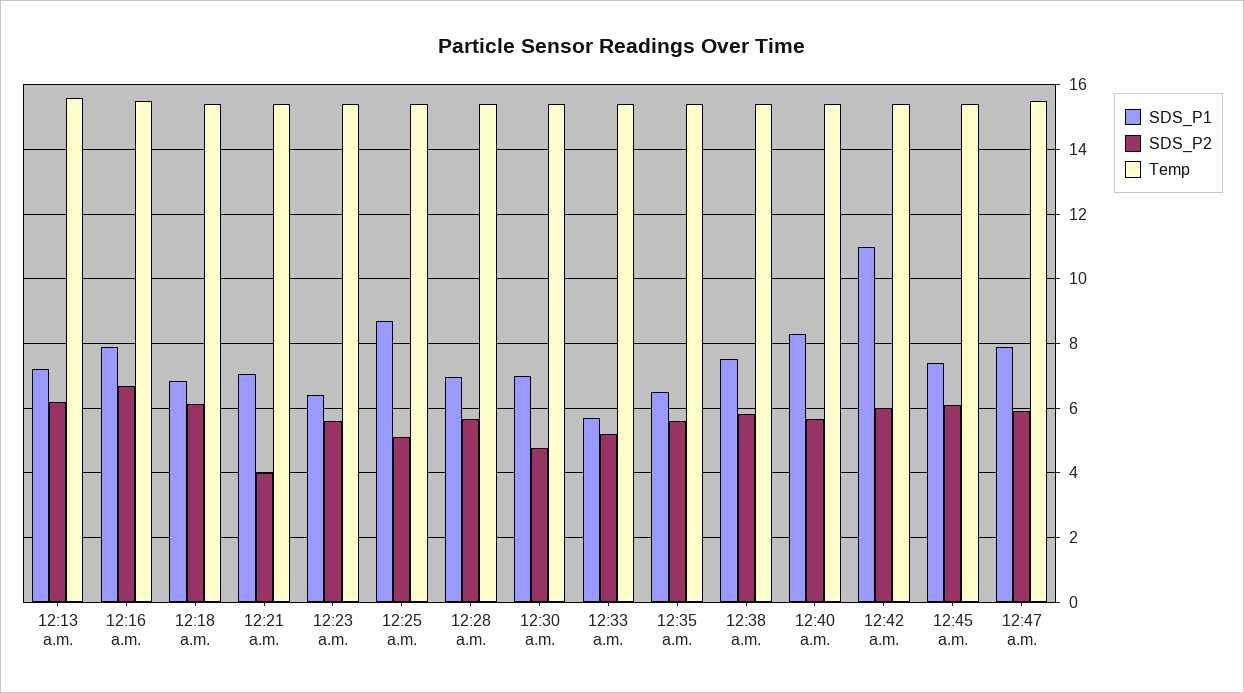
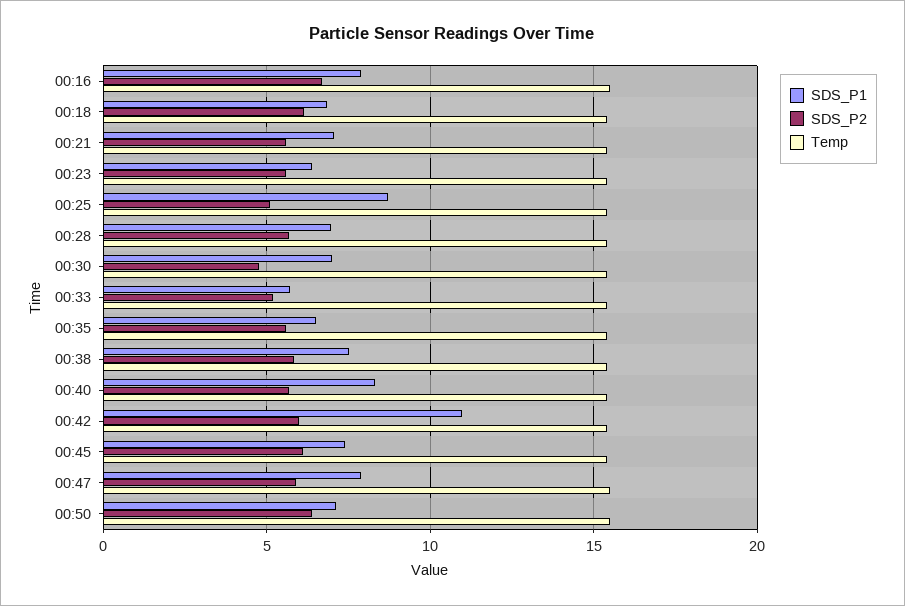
SDS_P1, 12:13 a.m.: 7.2 -> none
SDS_P2, 12:13 a.m.: 6.2 -> none
Temp, 12:13 a.m.: 15.6 -> none
SDS_P2, 12:21 a.m.: 4 -> 5.5
SDS_P1, 00:50: none -> 7
SDS_P2, 00:50: none -> 6.5
Temp, 00:50: none -> 15.5

